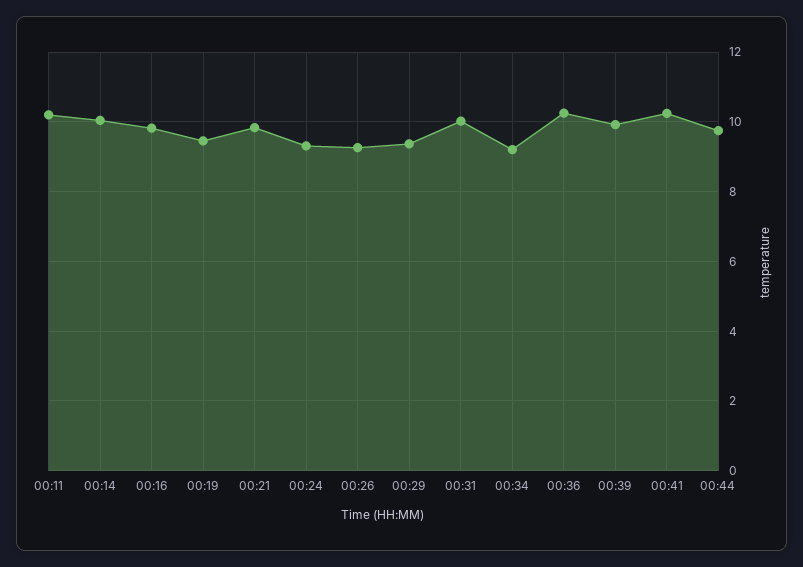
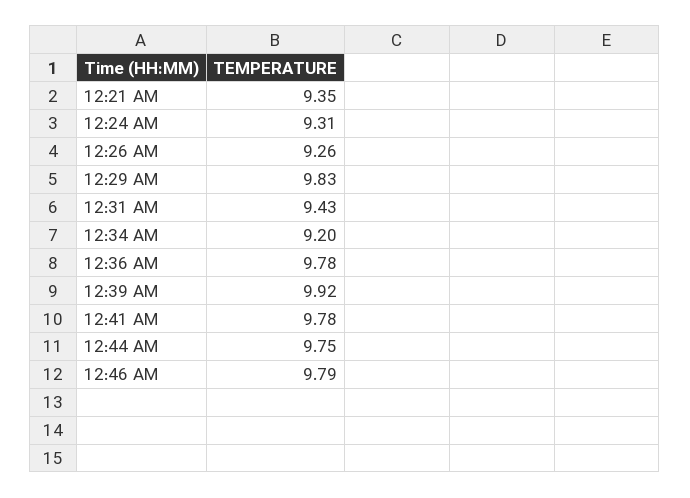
00:11: 10.2 -> none
00:14: 10 -> none
00:16: 9.8 -> none
00:19: 9.4 -> none
00:21: 9.8 -> 9.35
00:29: 9.4 -> 9.83
00:31: 10 -> 9.43
00:36: 10.2 -> 9.78
00:41: 10.2 -> 9.78
12:46 AM: none -> 9.79

